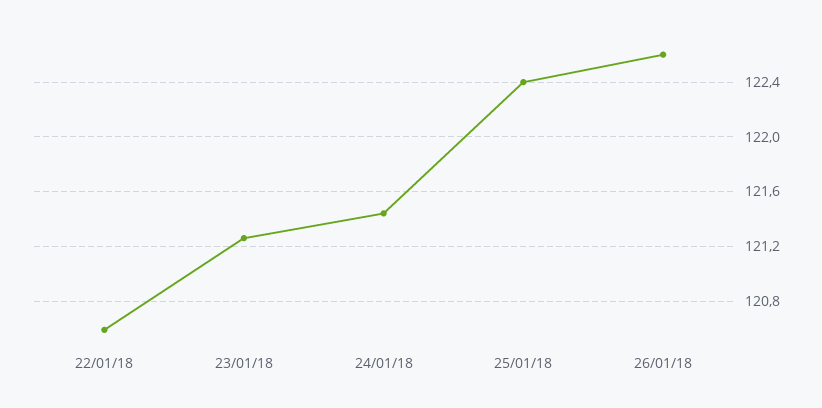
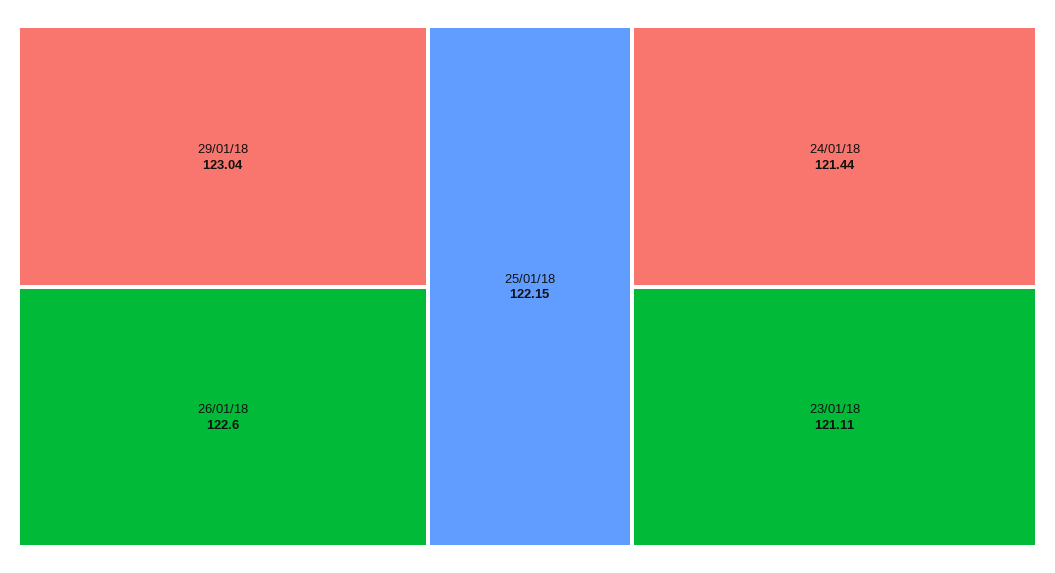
22/01/18: 120.6 -> none
23/01/18: 121.25 -> 121.11
25/01/18: 122.4 -> 122.15
29/01/18: none -> 123.04

